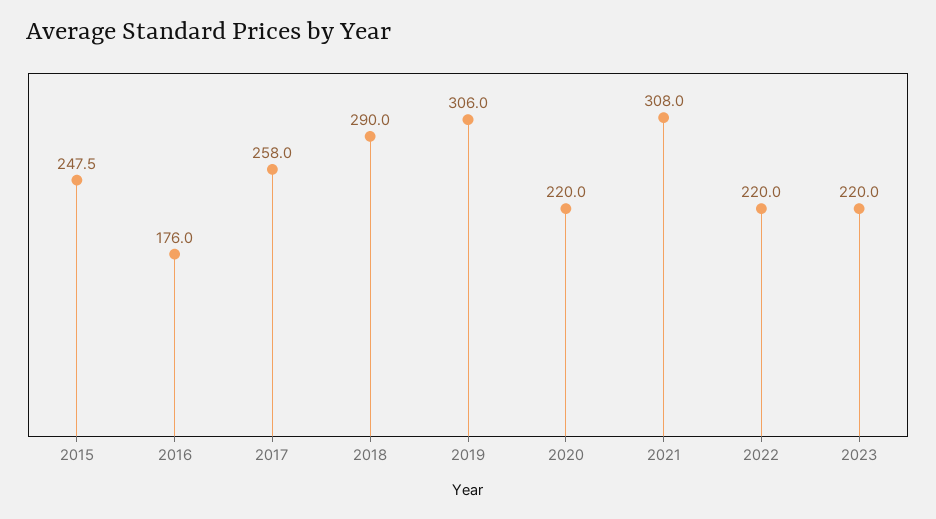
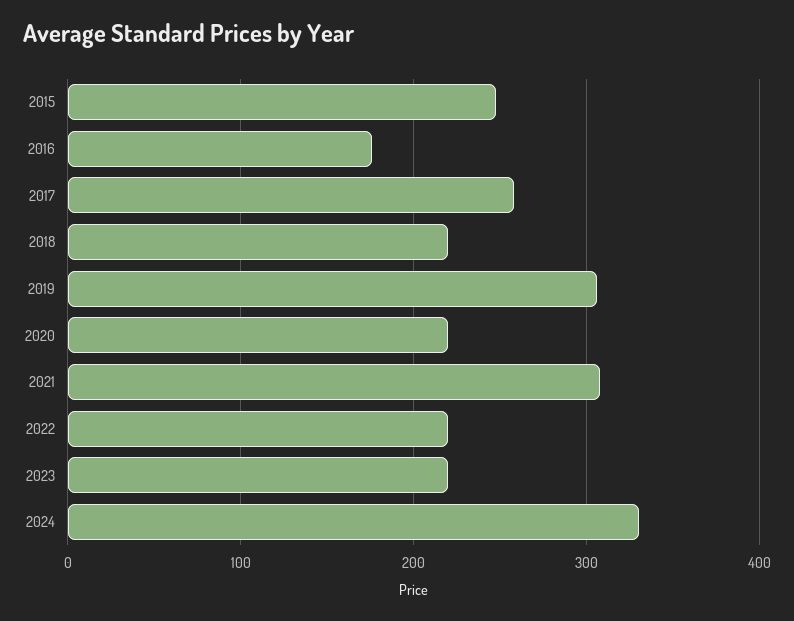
2018: 290 -> 220
2024: none -> 330

